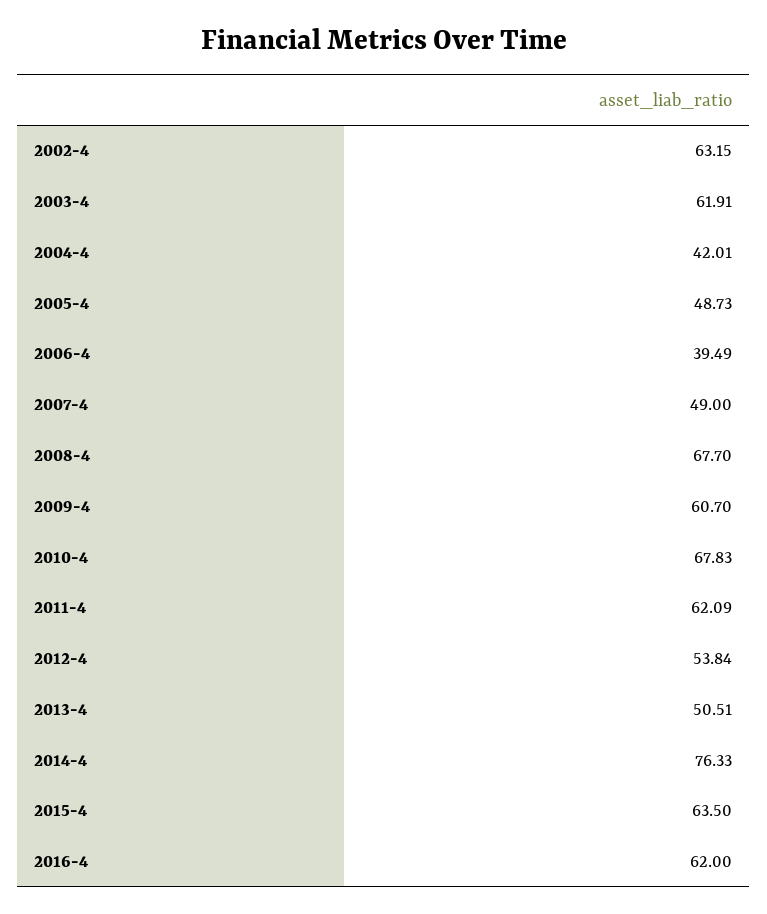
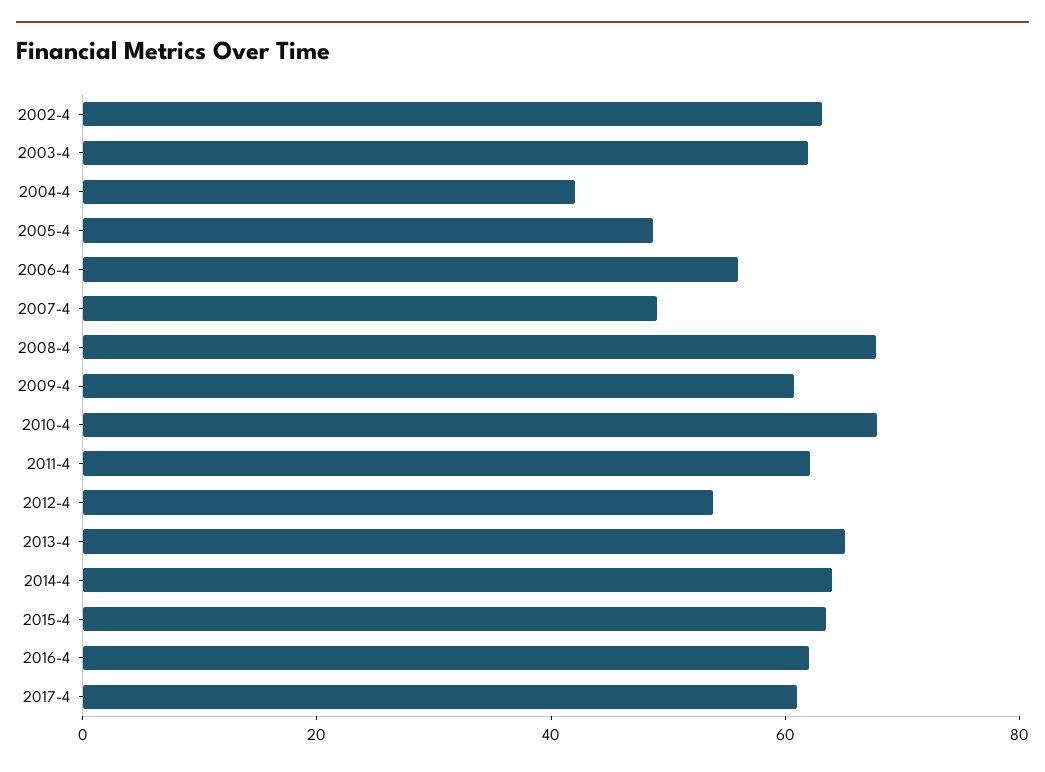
2006-4: 39.49 -> 55
2013-4: 50.51 -> 65
2014-4: 76.33 -> 65
2017-4: none -> 60

